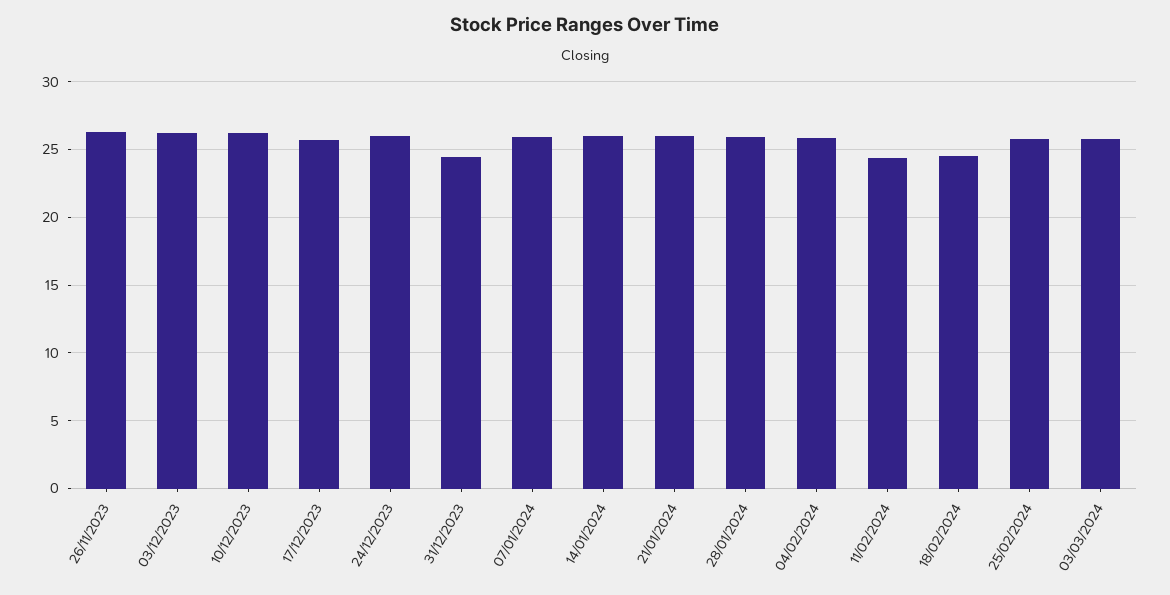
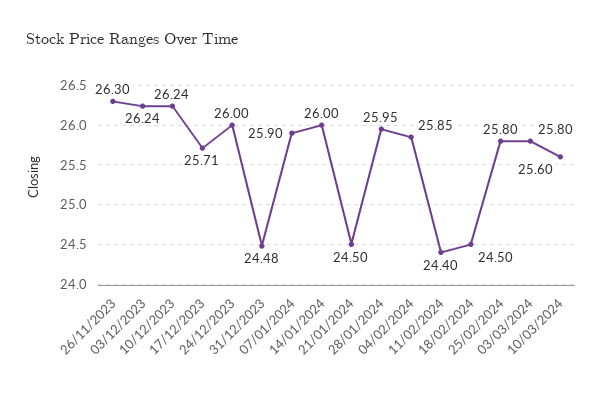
21/01/2024: 26 -> 24.5
10/03/2024: none -> 25.6

